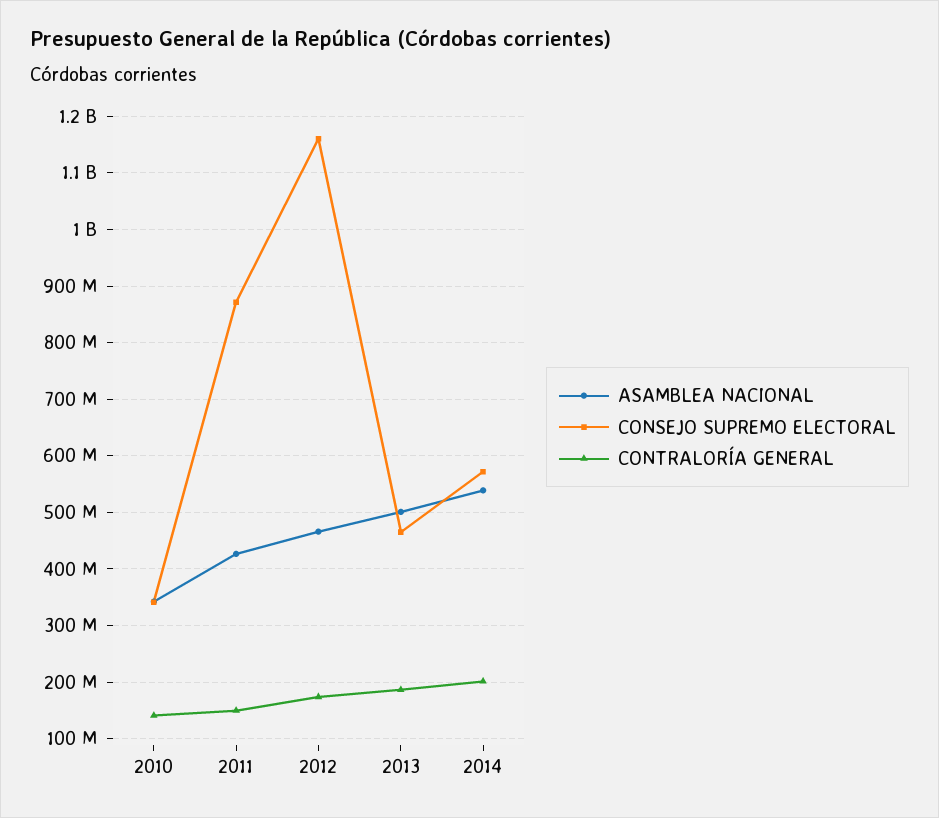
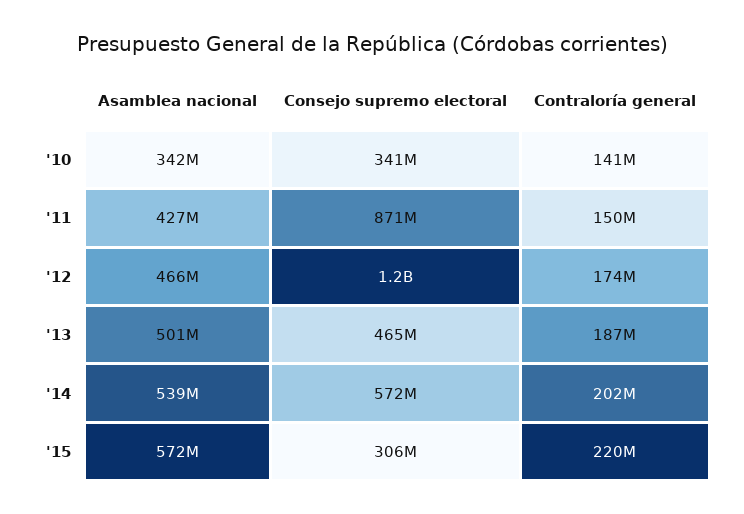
ASAMBLEA NACIONAL, '15: none -> 572000000
CONSEJO SUPREMO ELECTORAL, '15: none -> 306000000
CONTRALORÍA GENERAL, '15: none -> 220000000

